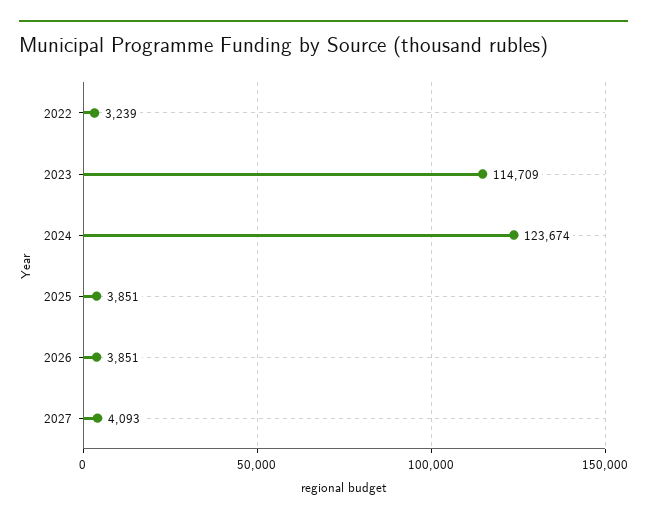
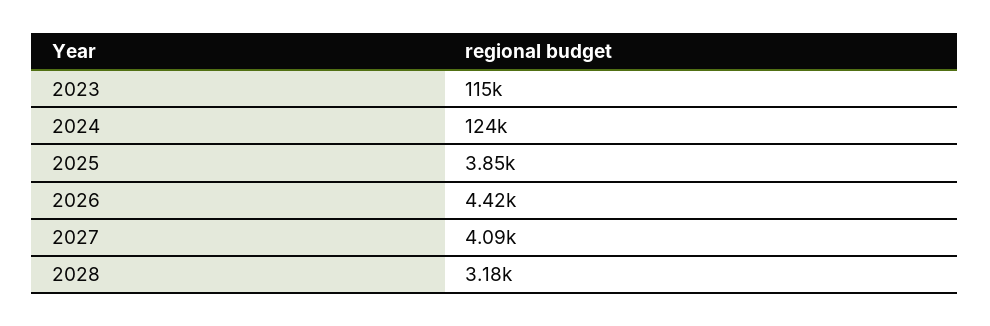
2022: 3239 -> none
2026: 3851 -> 4420
2028: none -> 3180

